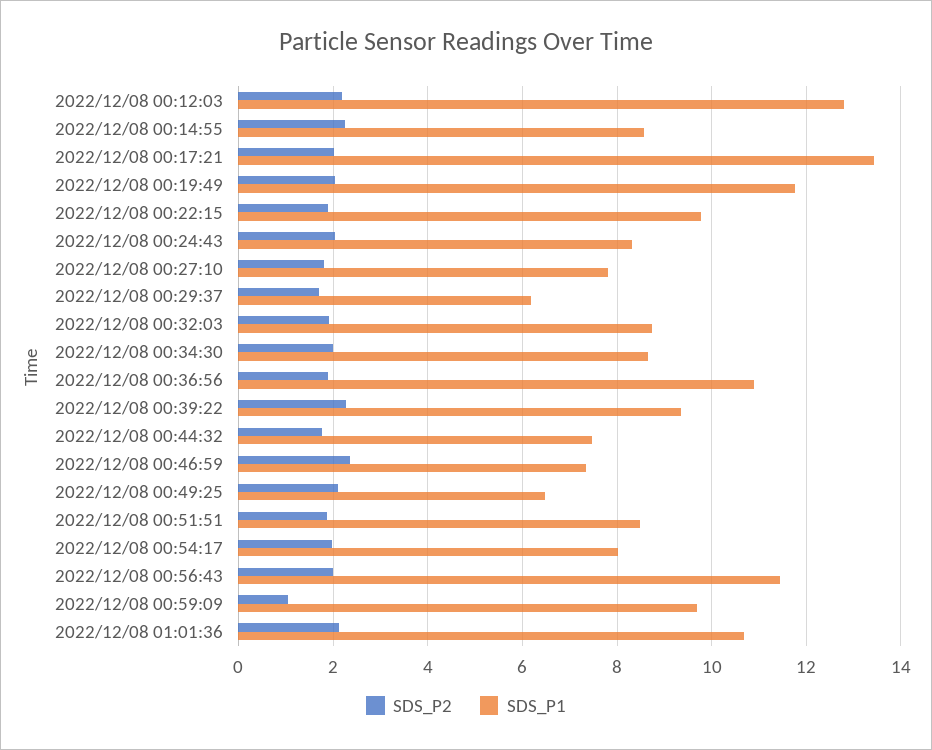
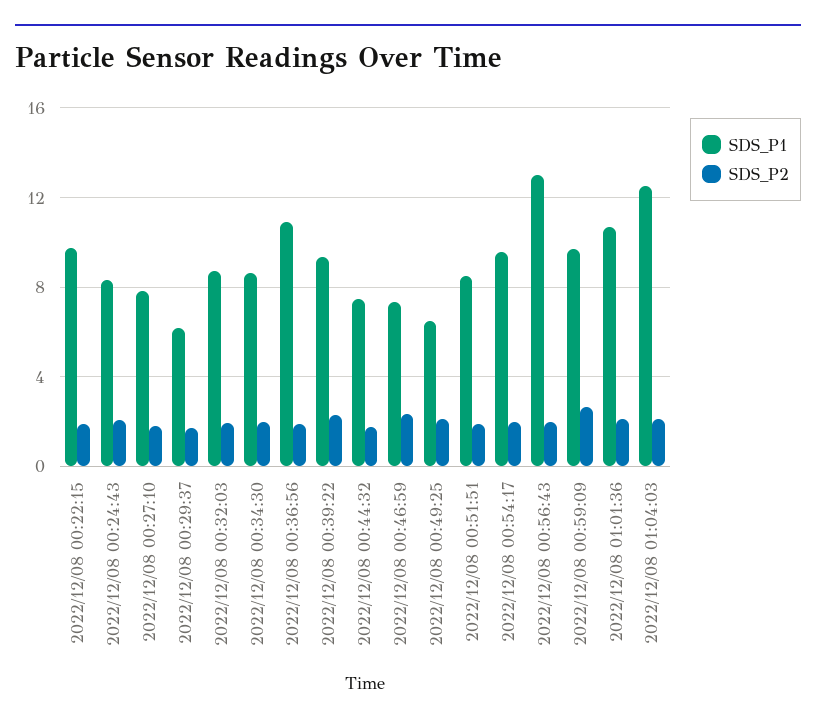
SDS_P2, 2022/12/08 00:12:03: 2.2 -> none
SDS_P1, 2022/12/08 00:12:03: 12.8 -> none
SDS_P2, 2022/12/08 00:14:55: 2.2 -> none
SDS_P1, 2022/12/08 00:14:55: 8.6 -> none
SDS_P2, 2022/12/08 00:17:21: 2 -> none
SDS_P1, 2022/12/08 00:17:21: 13.4 -> none
SDS_P2, 2022/12/08 00:19:49: 2 -> none
SDS_P1, 2022/12/08 00:19:49: 11.8 -> none
SDS_P1, 2022/12/08 00:54:17: 8 -> 9.5
SDS_P1, 2022/12/08 00:56:43: 11.4 -> 13
SDS_P2, 2022/12/08 00:59:09: 1 -> 2.5
SDS_P1, 2022/12/08 01:04:03: none -> 12.5
SDS_P2, 2022/12/08 01:04:03: none -> 2

